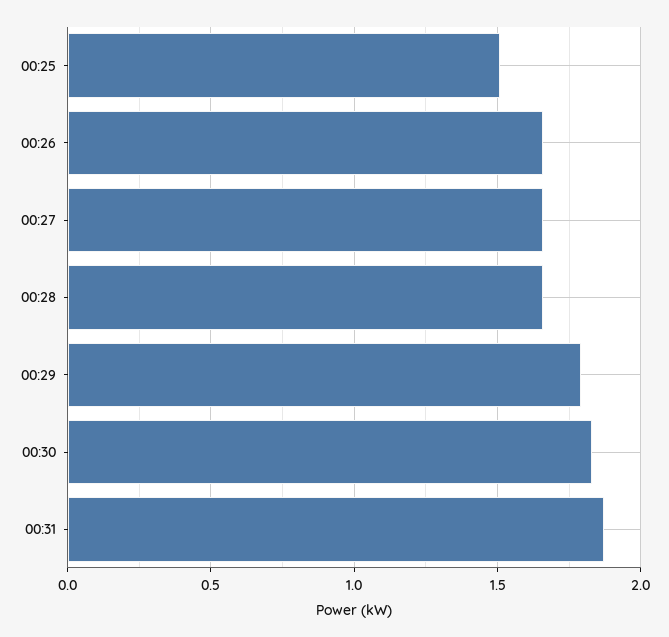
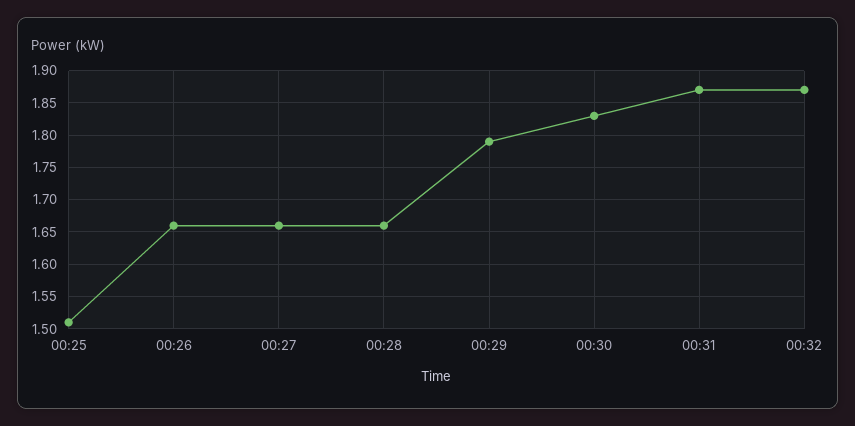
00:32: none -> 1.87

